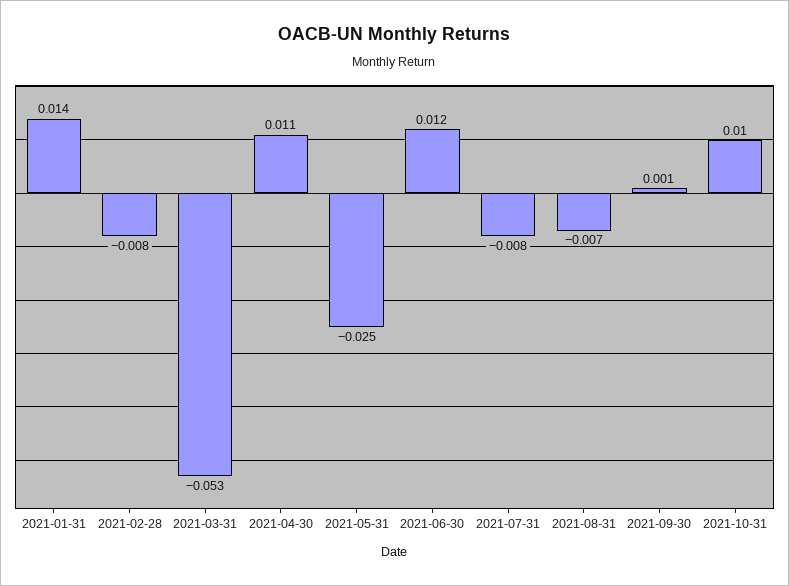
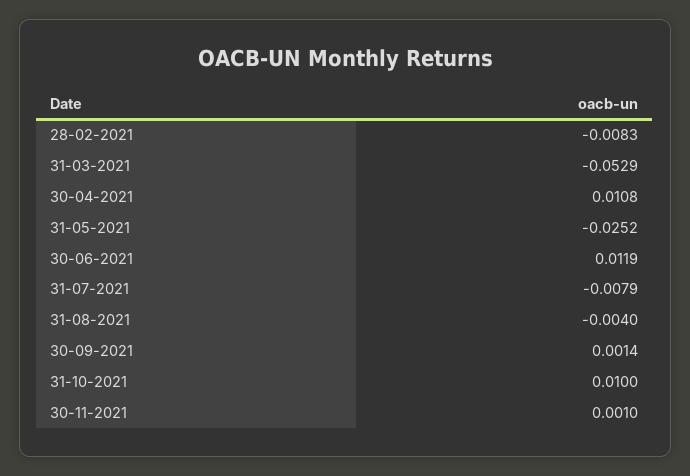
2021-01-31: 0.014 -> none
2021-08-31: -0.007 -> -0.004
30-11-2021: none -> 0.001

